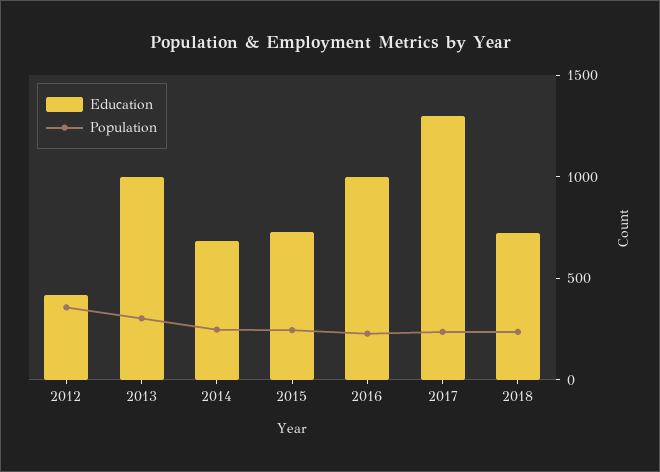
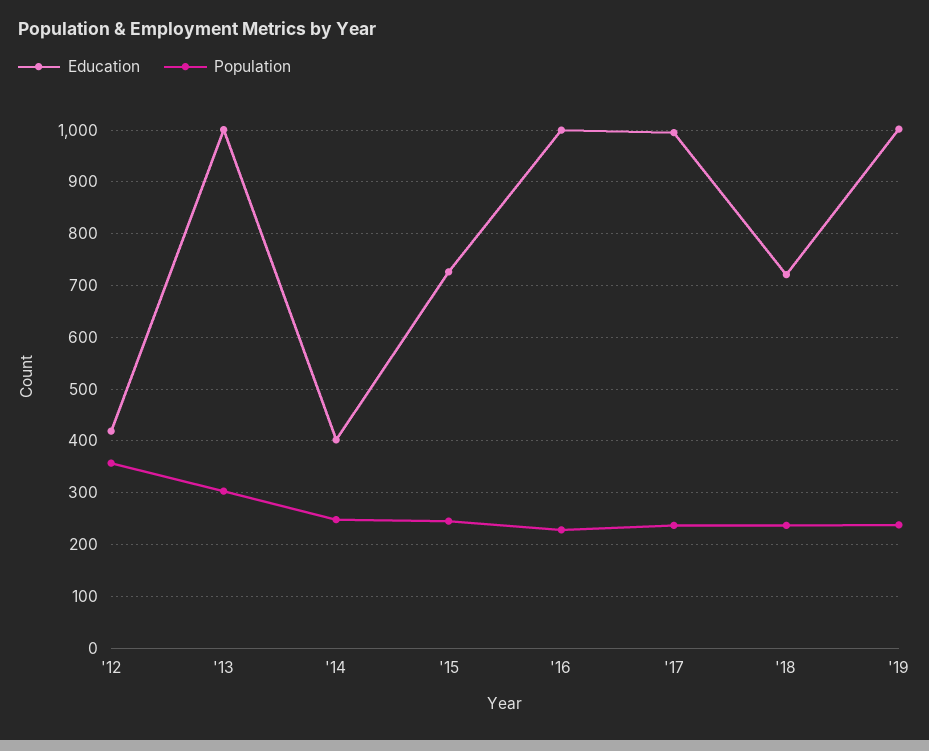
Education, 2014: 700 -> 400
Education, 2017: 1300 -> 1000
Education, '19: none -> 1000
Population, '19: none -> 240

